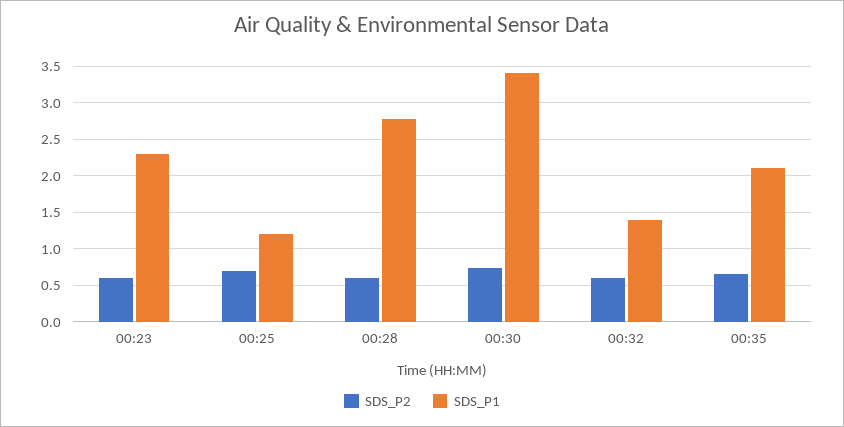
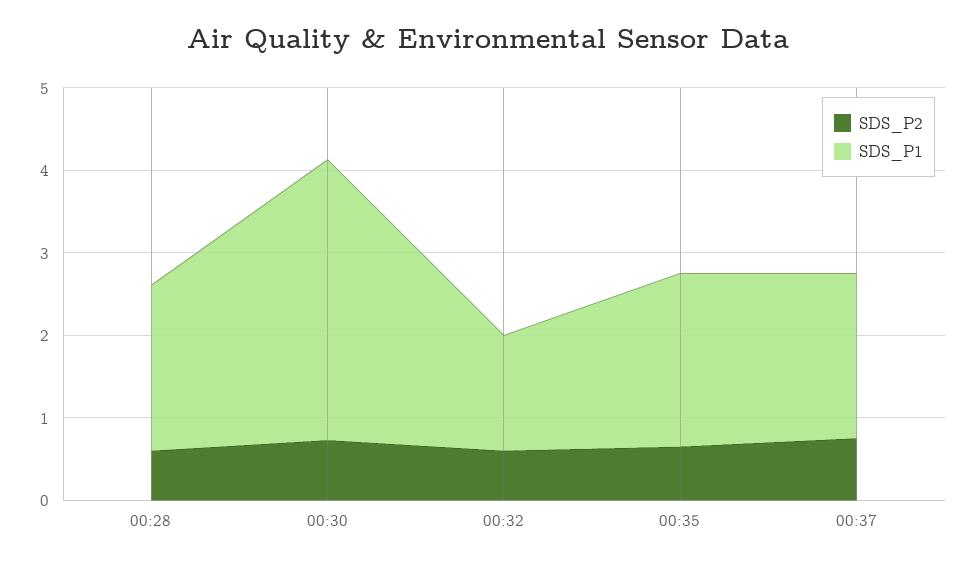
SDS_P2, 00:23: 0.6 -> none
SDS_P1, 00:23: 2.3 -> none
SDS_P2, 00:25: 0.7 -> none
SDS_P1, 00:25: 1.2 -> none
SDS_P1, 00:28: 2.8 -> 2
SDS_P2, 00:37: none -> 0.8
SDS_P1, 00:37: none -> 2

